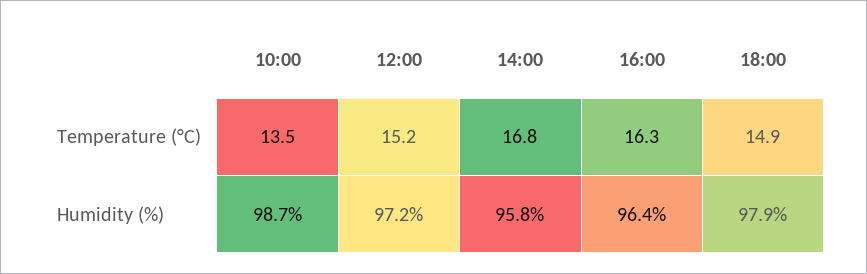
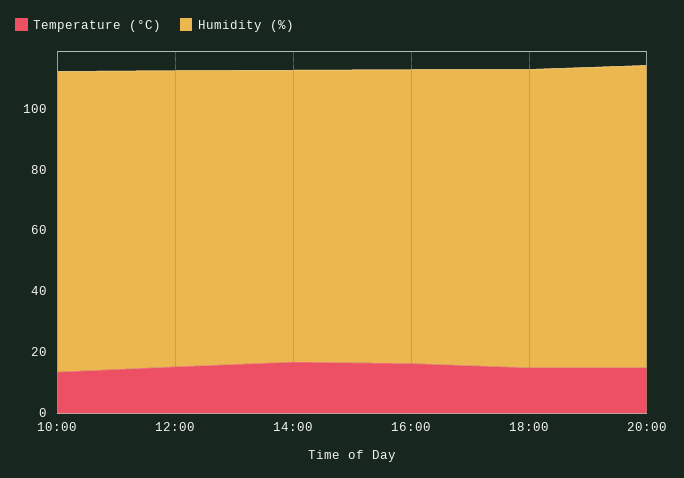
Temperature (°C), 20:00: none -> 15
Humidity (%), 20:00: none -> 100

